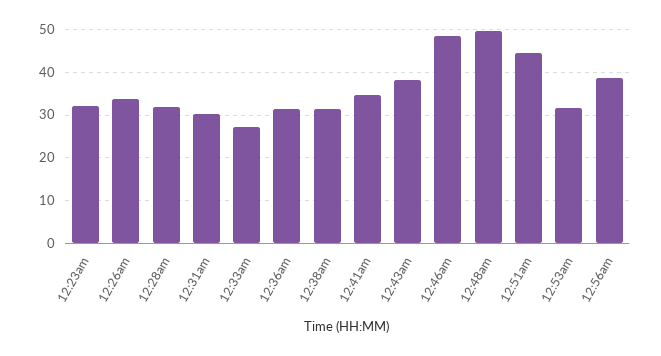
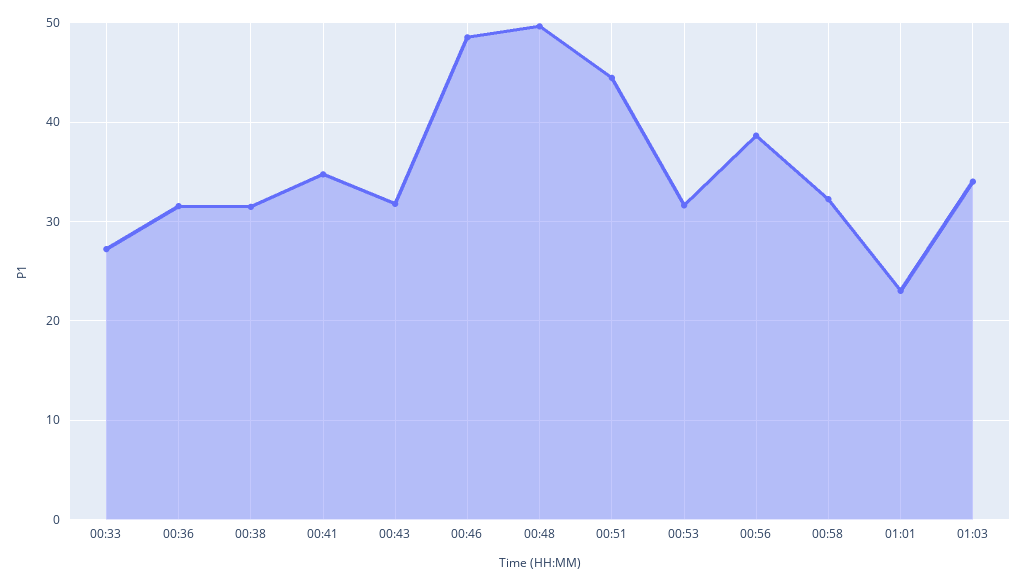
12:23am: 32 -> none
12:26am: 34 -> none
12:28am: 32 -> none
12:31am: 30 -> none
12:43am: 38 -> 32
00:58: none -> 32
01:01: none -> 23
01:03: none -> 34

